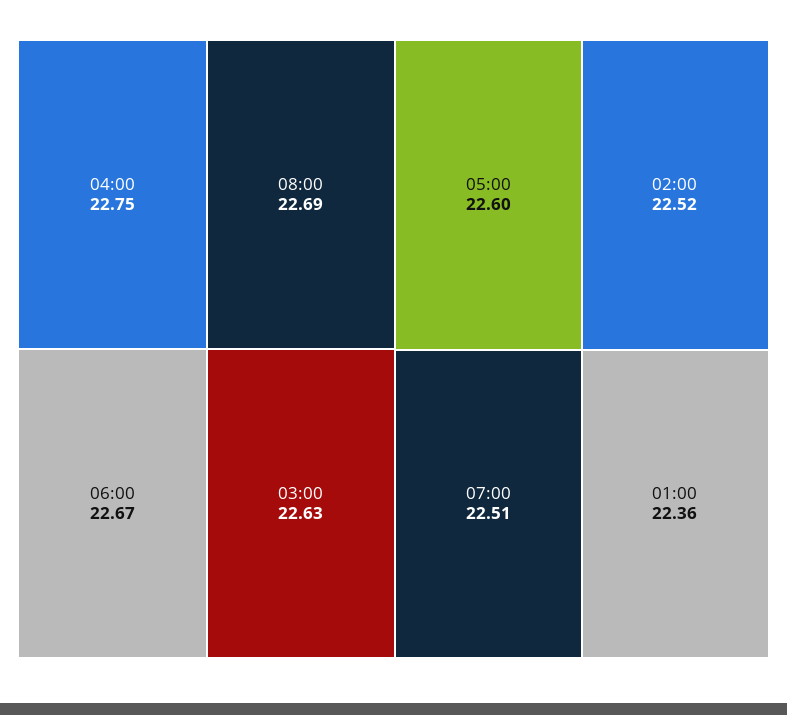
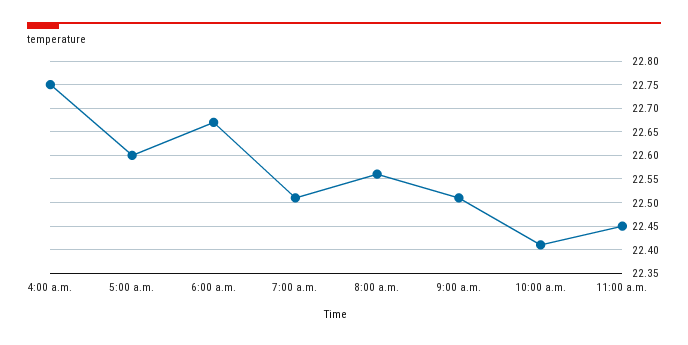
08:00: 22.69 -> 22.55
03:00: 22.63 -> none
02:00: 22.52 -> none
01:00: 22.36 -> none
9:00 a.m.: none -> 22.5
10:00 a.m.: none -> 22.4
11:00 a.m.: none -> 22.45

